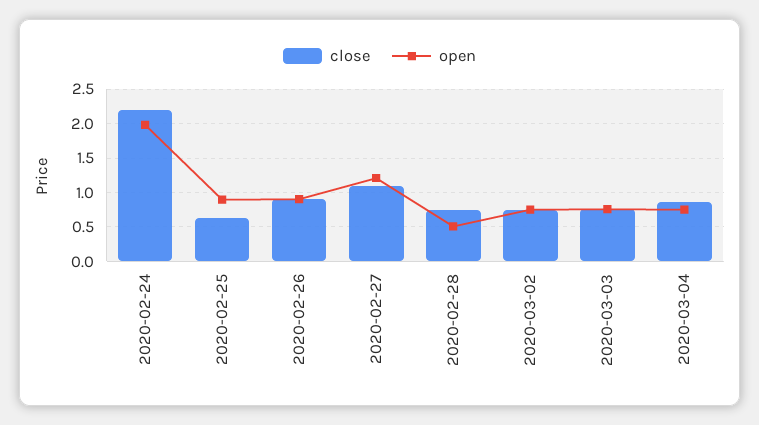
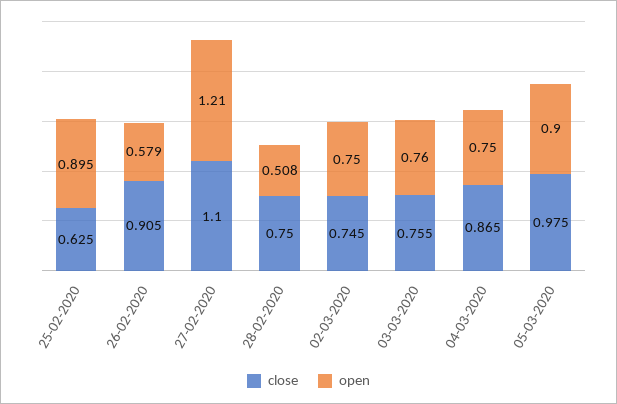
close, 2020-02-24: 2.2 -> none
open, 2020-02-24: 2 -> none
open, 2020-02-26: 0.9 -> 0.579
close, 05-03-2020: none -> 0.975
open, 05-03-2020: none -> 0.9

